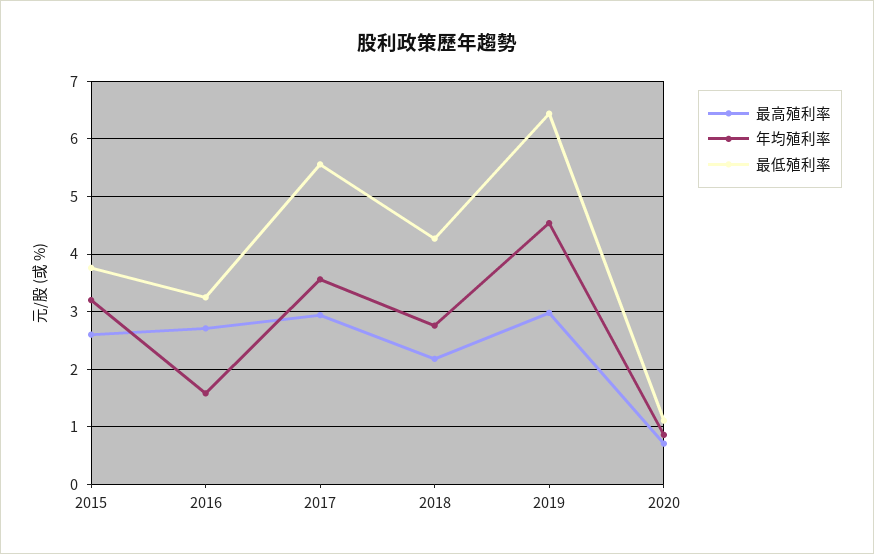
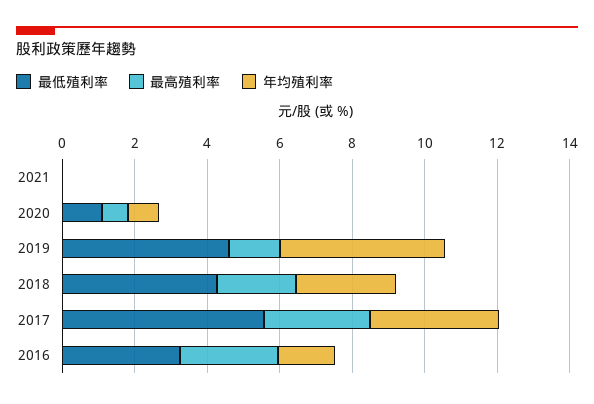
最高殖利率, 2015: 2.6 -> none
年均殖利率, 2015: 3.2 -> none
最低殖利率, 2015: 3.8 -> none
最高殖利率, 2019: 3 -> 1.5
最低殖利率, 2019: 6.4 -> 4.5
最低殖利率, 2021: none -> 0
最高殖利率, 2021: none -> 0
年均殖利率, 2021: none -> 0

